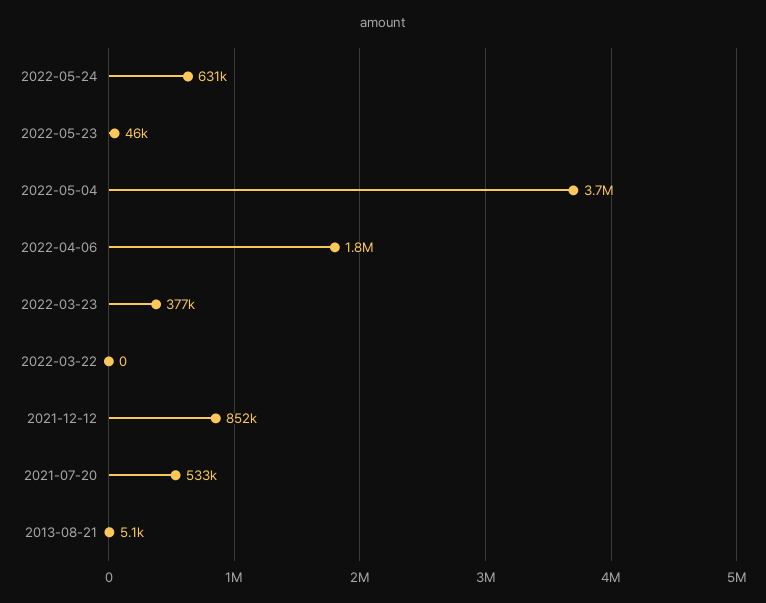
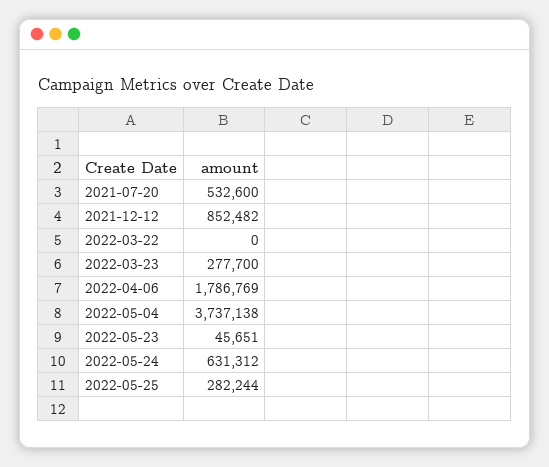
2022-03-23: 377000 -> 277700
2013-08-21: 5100 -> none
2022-05-25: none -> 282244

